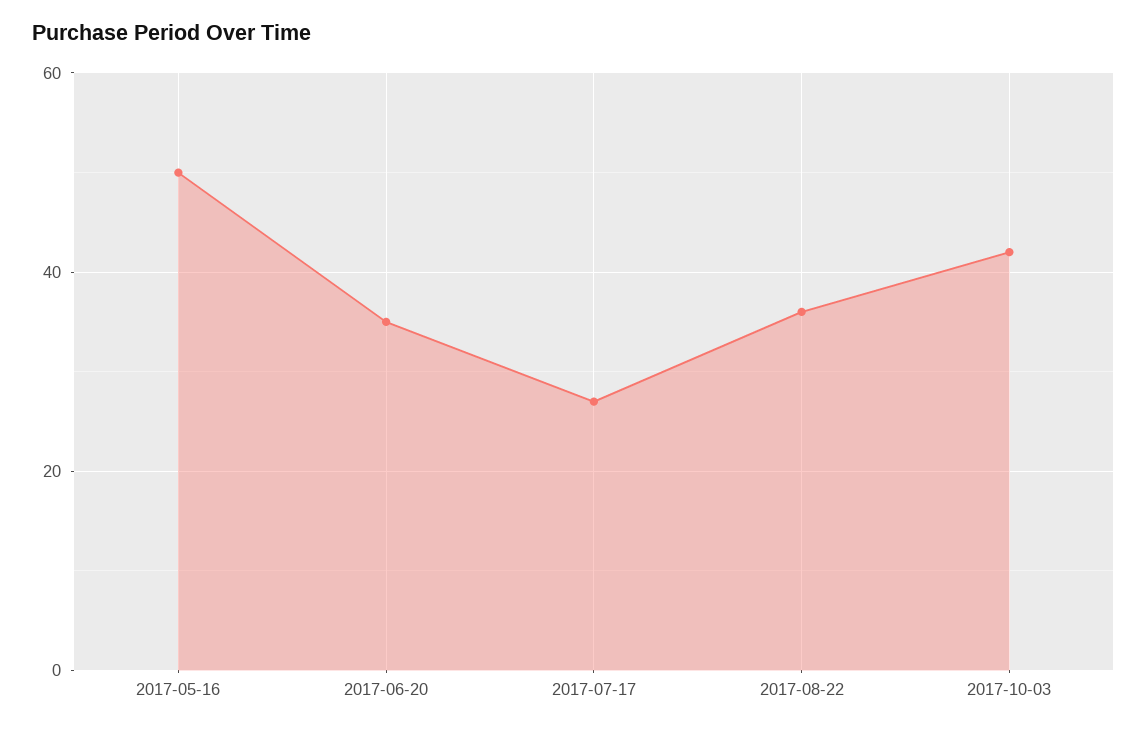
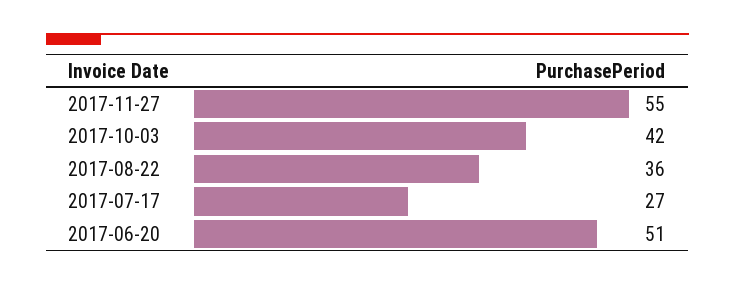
2017-05-16: 50 -> none
2017-06-20: 35 -> 51
2017-11-27: none -> 55

